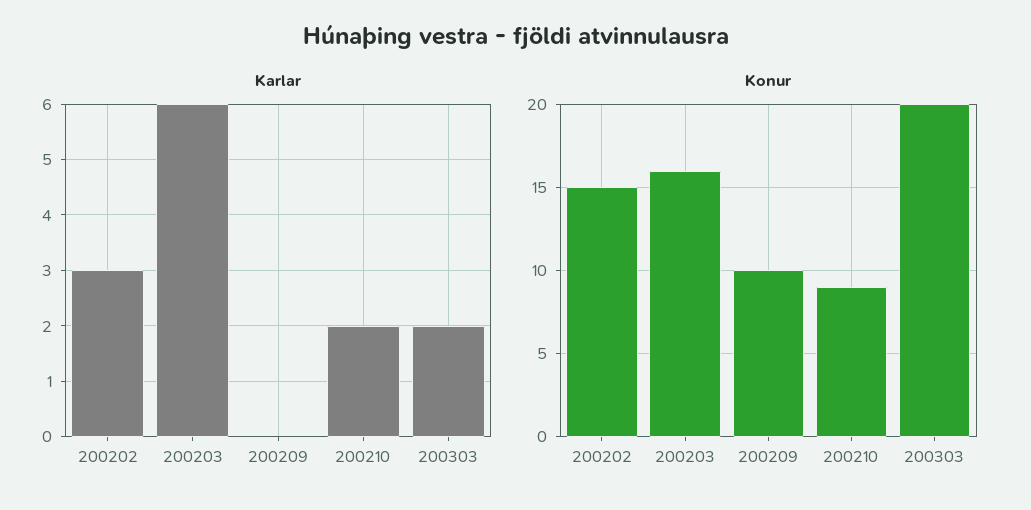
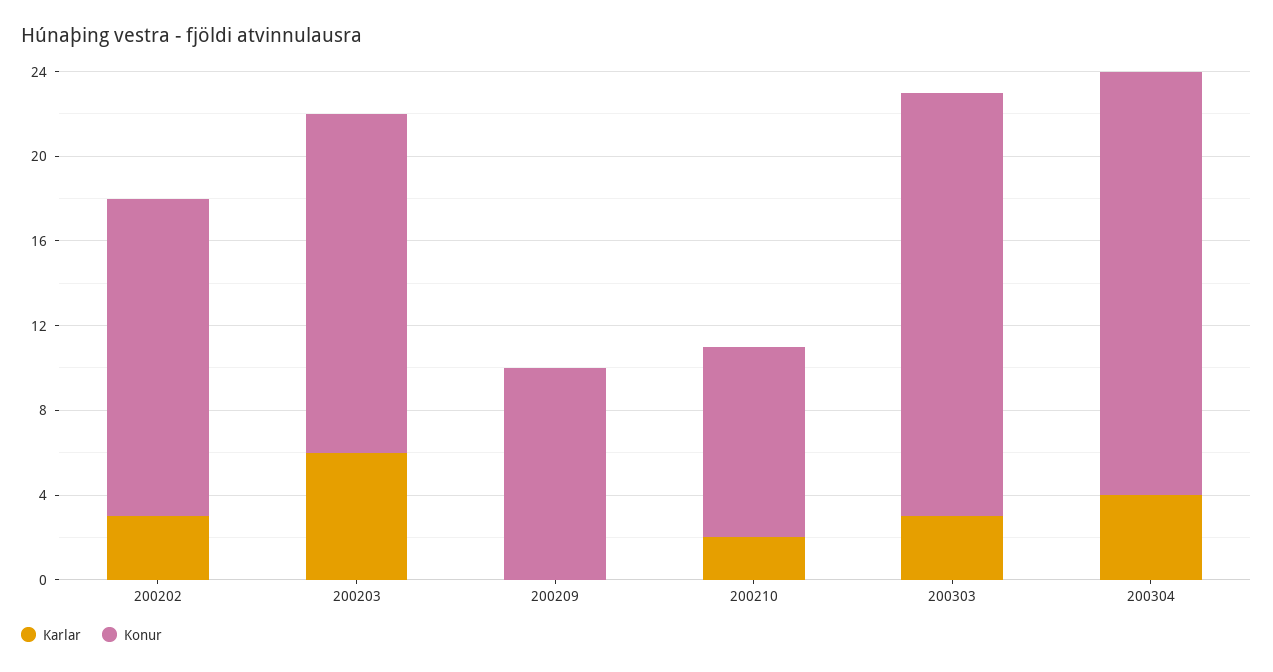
Karlar, 200303: 2 -> 3
Karlar, 200304: none -> 4
Konur, 200304: none -> 20

